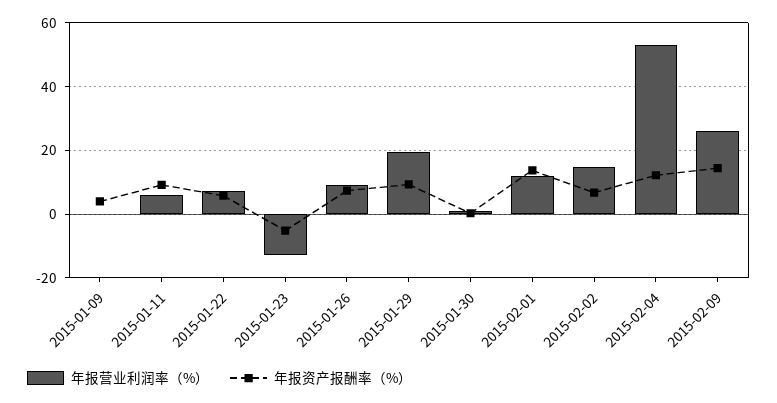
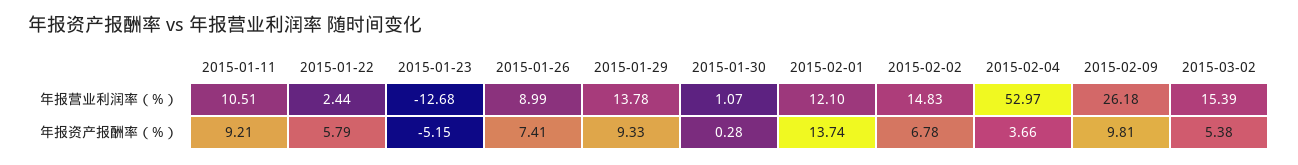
年报营业利润率（%）, 2015-01-09: 0 -> none
年报资产报酬率（%）, 2015-01-09: 4 -> none
年报营业利润率（%）, 2015-01-11: 6 -> 10.51
年报营业利润率（%）, 2015-01-22: 8 -> 2.44
年报营业利润率（%）, 2015-01-29: 20 -> 13.78
年报资产报酬率（%）, 2015-02-04: 12 -> 3.66
年报资产报酬率（%）, 2015-02-09: 14 -> 9.81
年报营业利润率（%）, 2015-03-02: none -> 15.39
年报资产报酬率（%）, 2015-03-02: none -> 5.38

